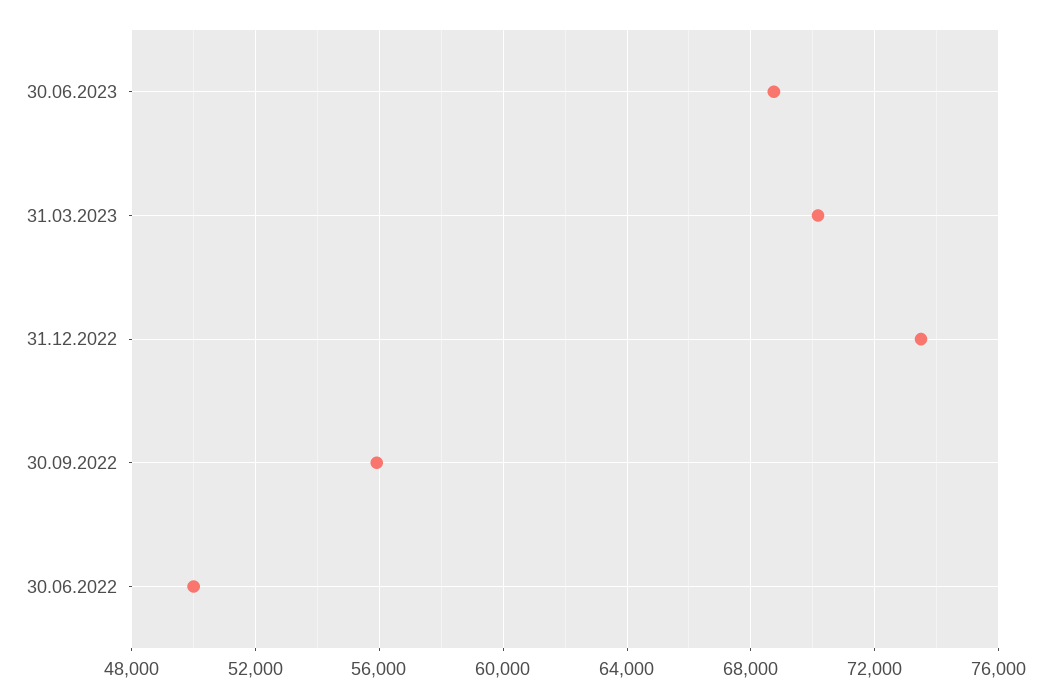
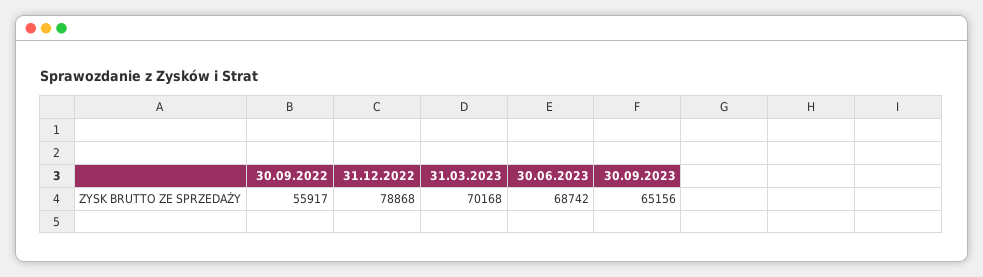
31.12.2022: 73500 -> 78868
30.06.2022: 50000 -> none
30.09.2023: none -> 65156

